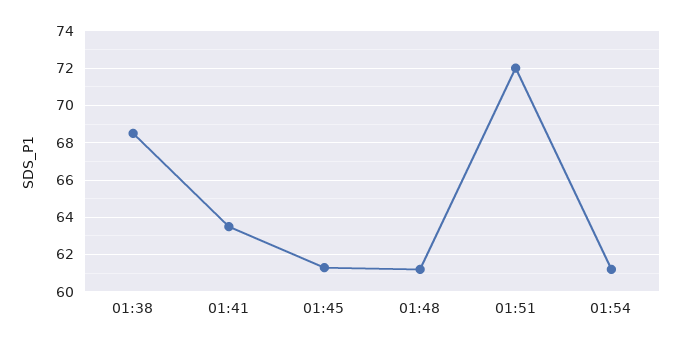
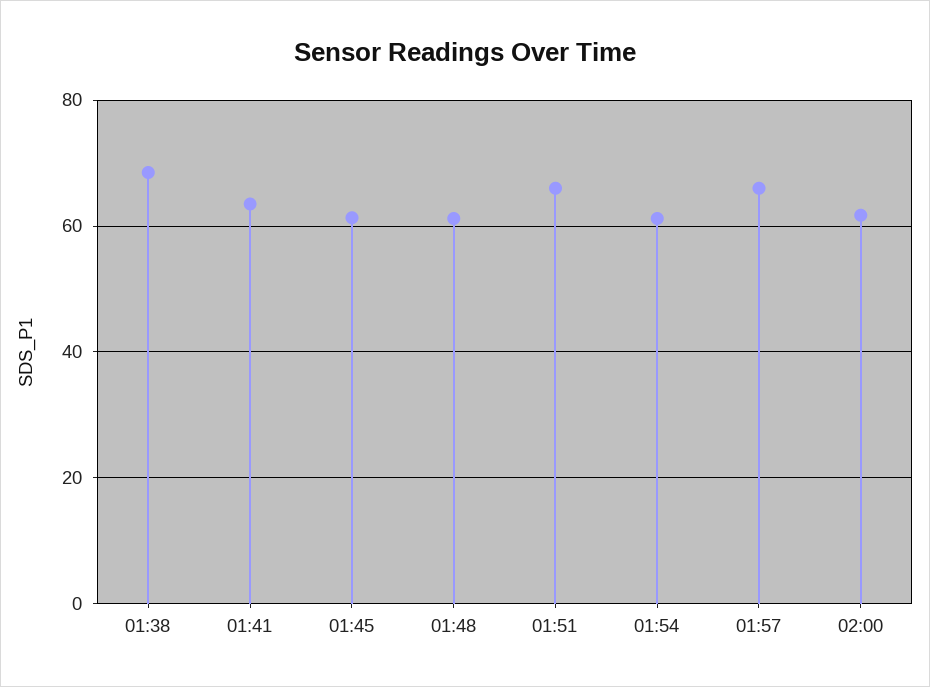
01:51: 72 -> 66
01:57: none -> 66
02:00: none -> 62

